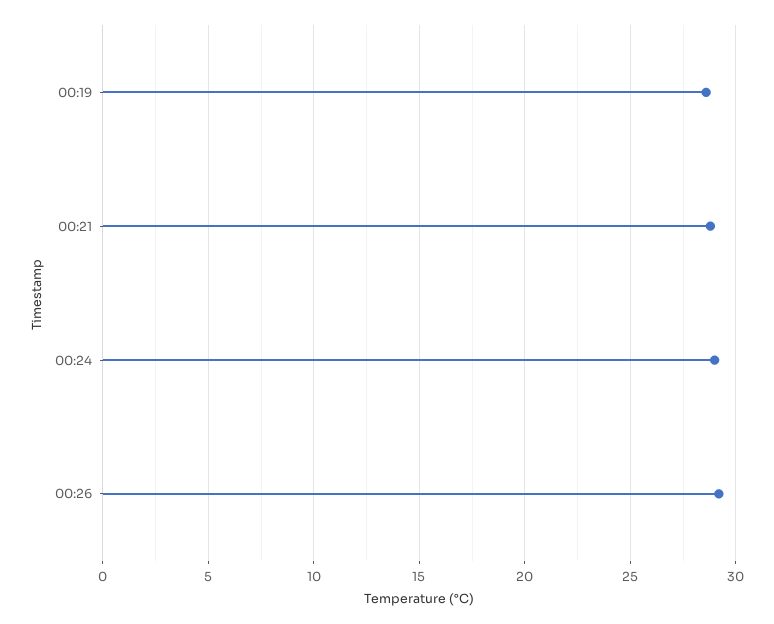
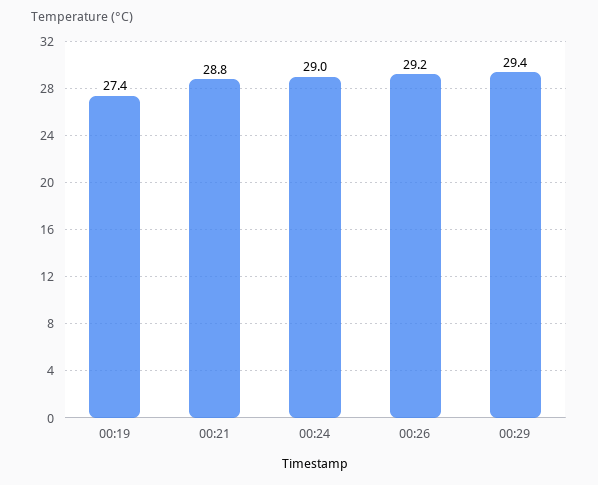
00:19: 28.5 -> 27.4
00:29: none -> 29.4

